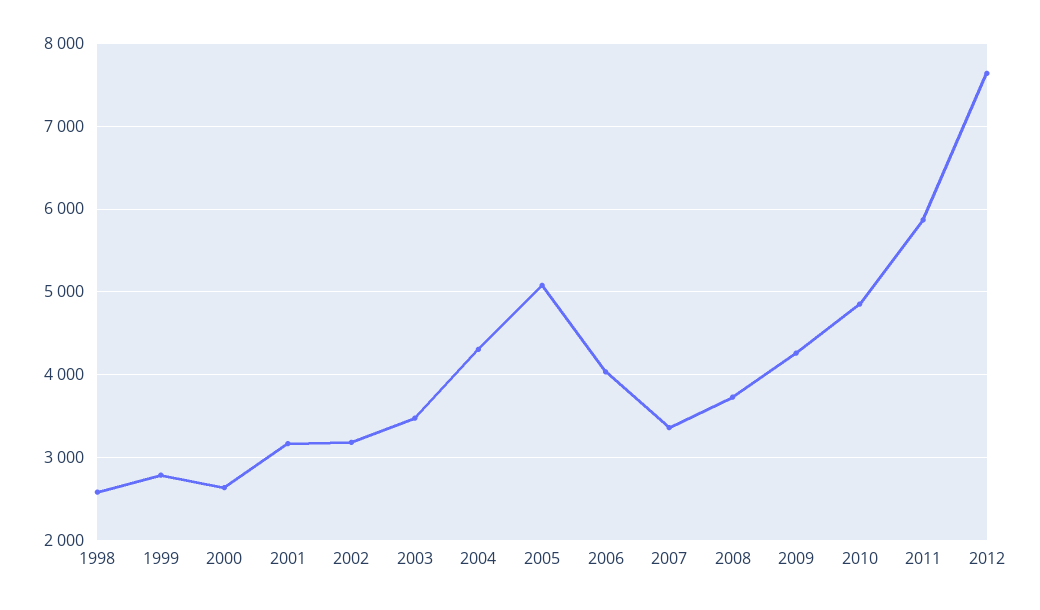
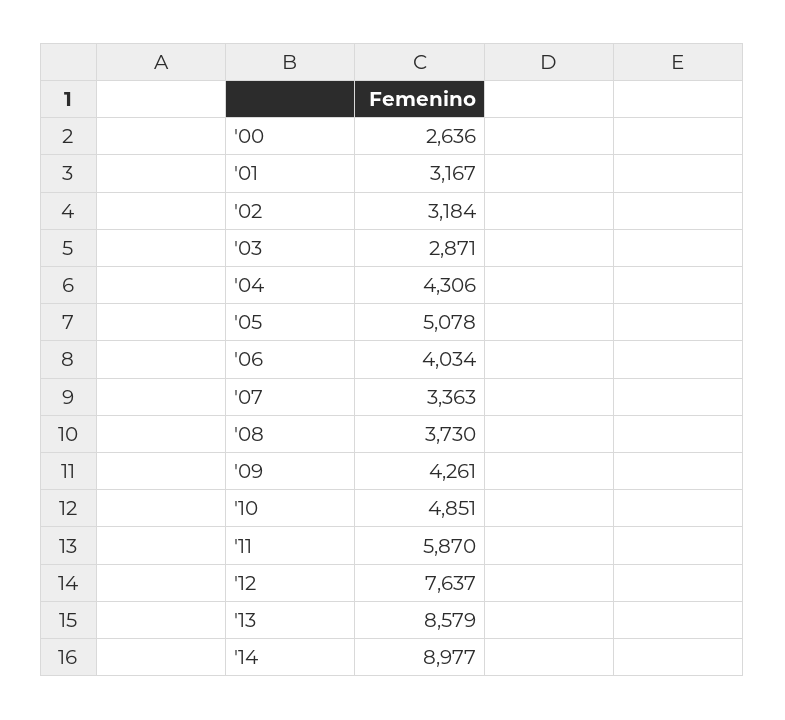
1998: 2600 -> none
1999: 2800 -> none
2003: 3500 -> 2871
'13: none -> 8579
'14: none -> 8977

